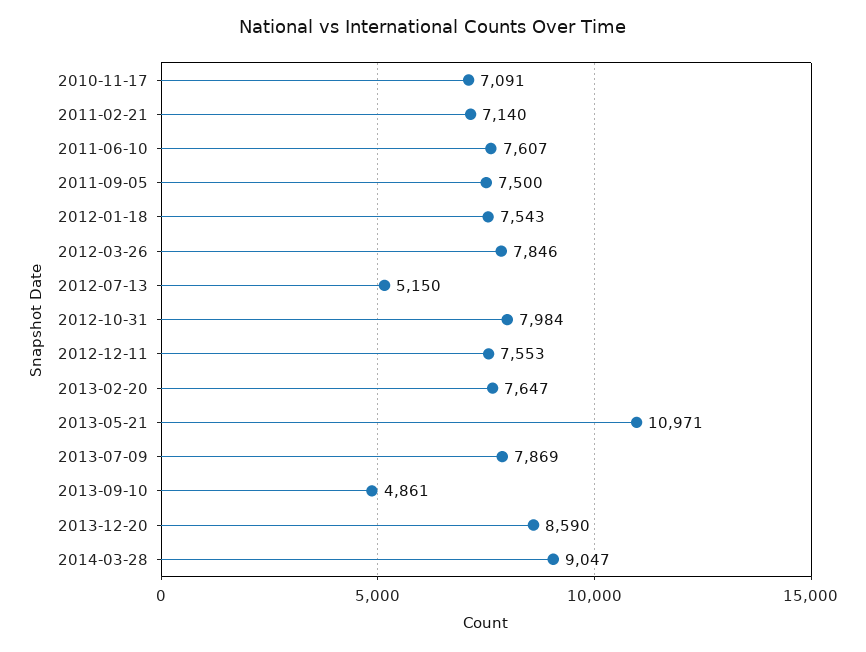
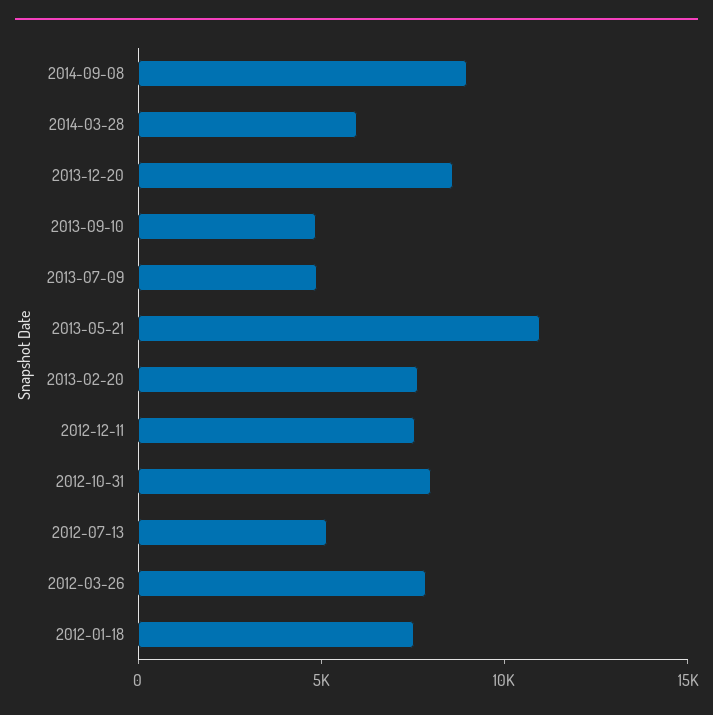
2010-11-17: 7091 -> none
2011-02-21: 7140 -> none
2011-06-10: 7607 -> none
2011-09-05: 7500 -> none
2013-07-09: 7869 -> 5000
2014-03-28: 9047 -> 6000
2014-09-08: none -> 9000

